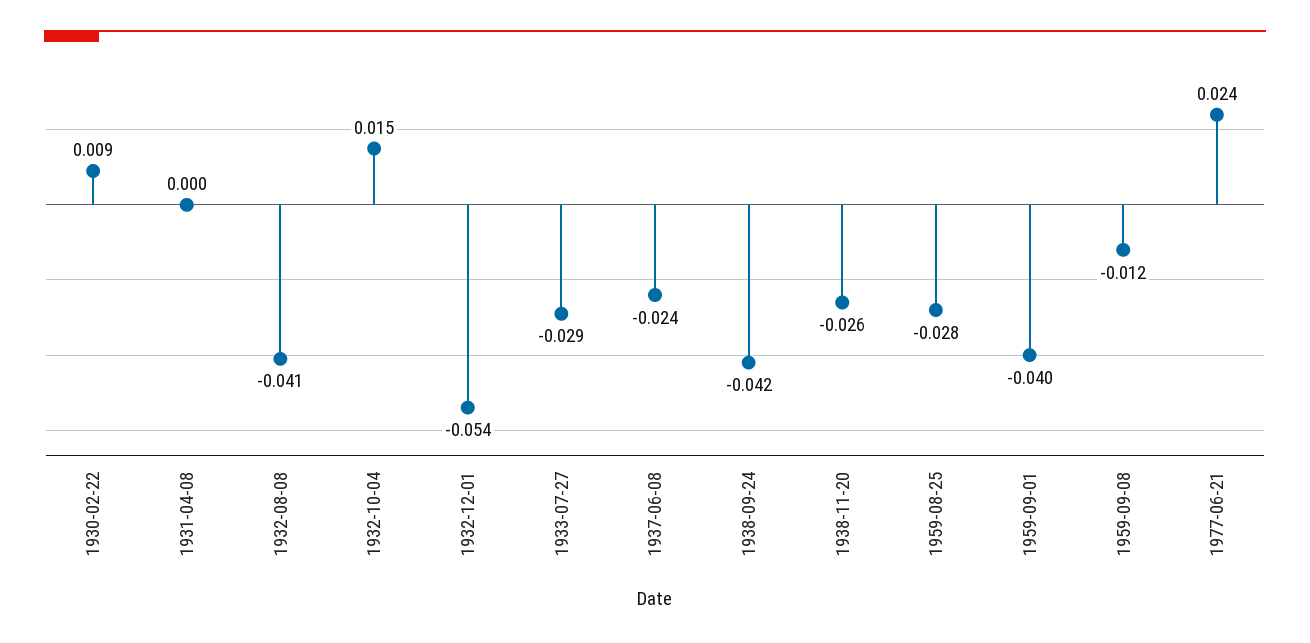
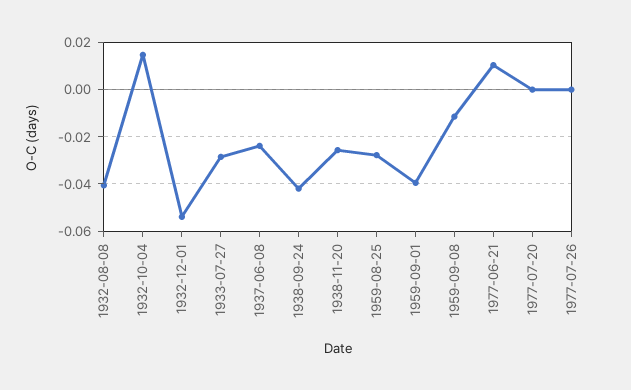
1930-02-22: 0.009 -> none
1931-04-08: 0 -> none
1977-06-21: 0.024 -> 0.01
1977-07-20: none -> 0
1977-07-26: none -> 0

